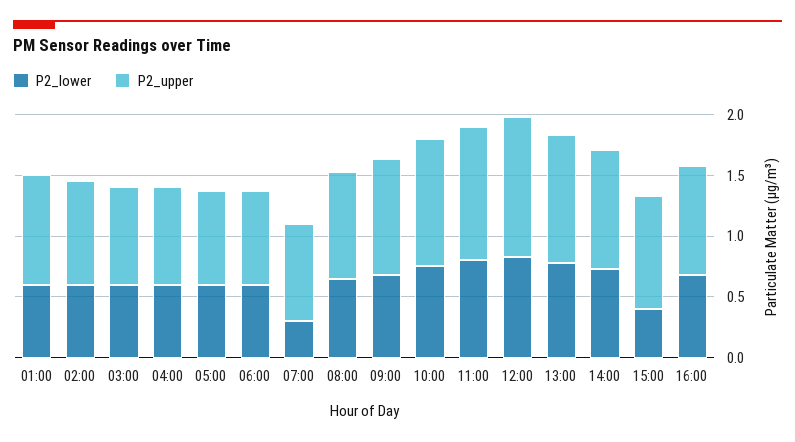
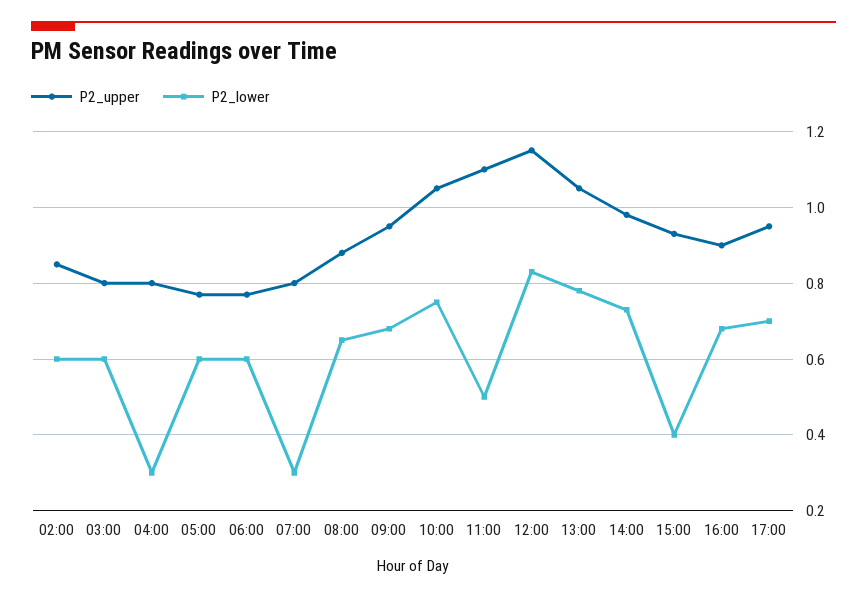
P2_lower, 01:00: 0.6 -> none
P2_upper, 01:00: 0.9 -> none
P2_lower, 04:00: 0.6 -> 0.3
P2_lower, 11:00: 0.8 -> 0.5
P2_upper, 17:00: none -> 0.95
P2_lower, 17:00: none -> 0.7

